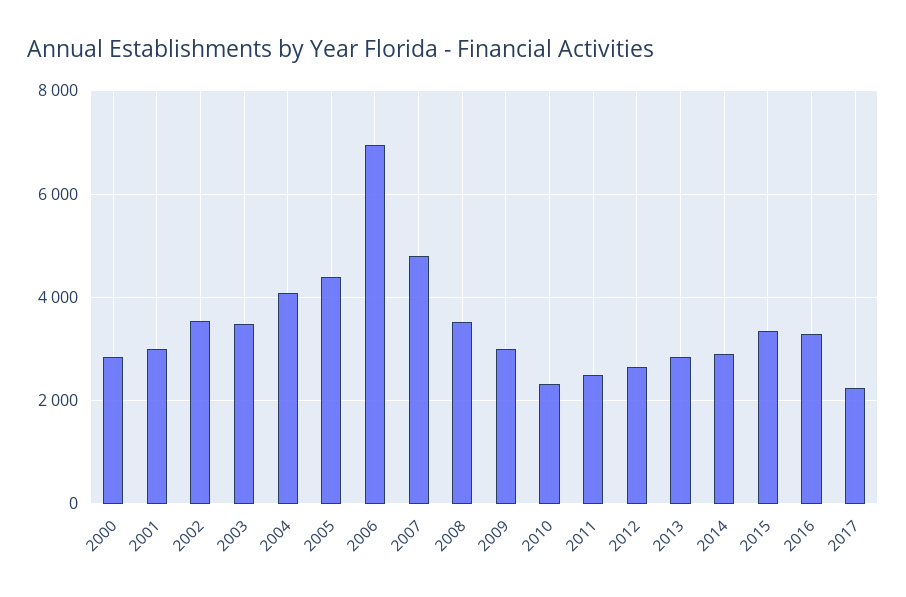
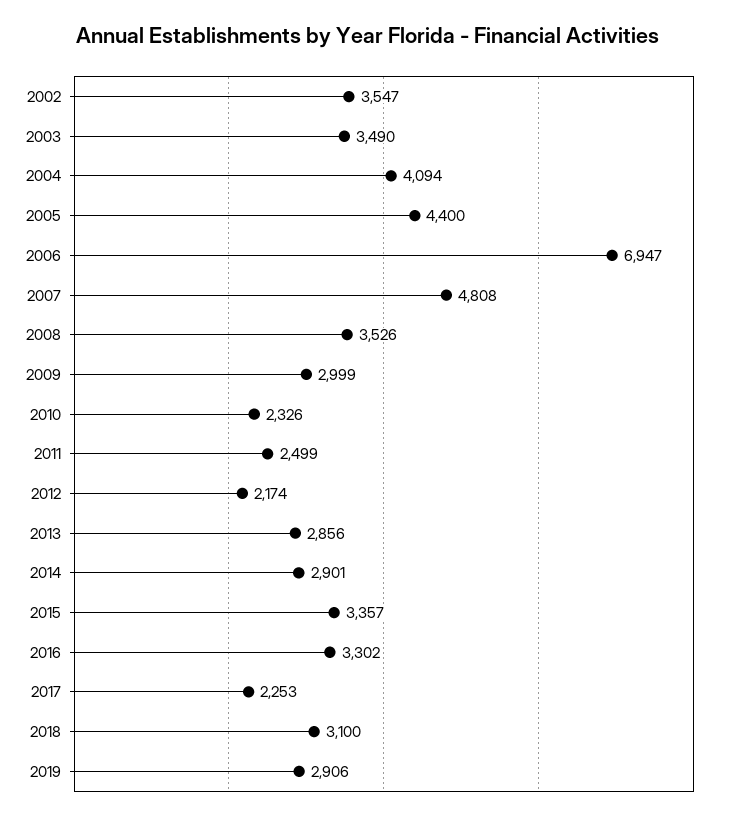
2000: 2800 -> none
2001: 3000 -> none
2012: 2600 -> 2174
2018: none -> 3100
2019: none -> 2906

